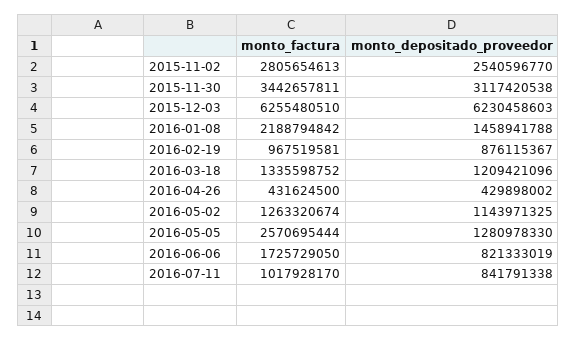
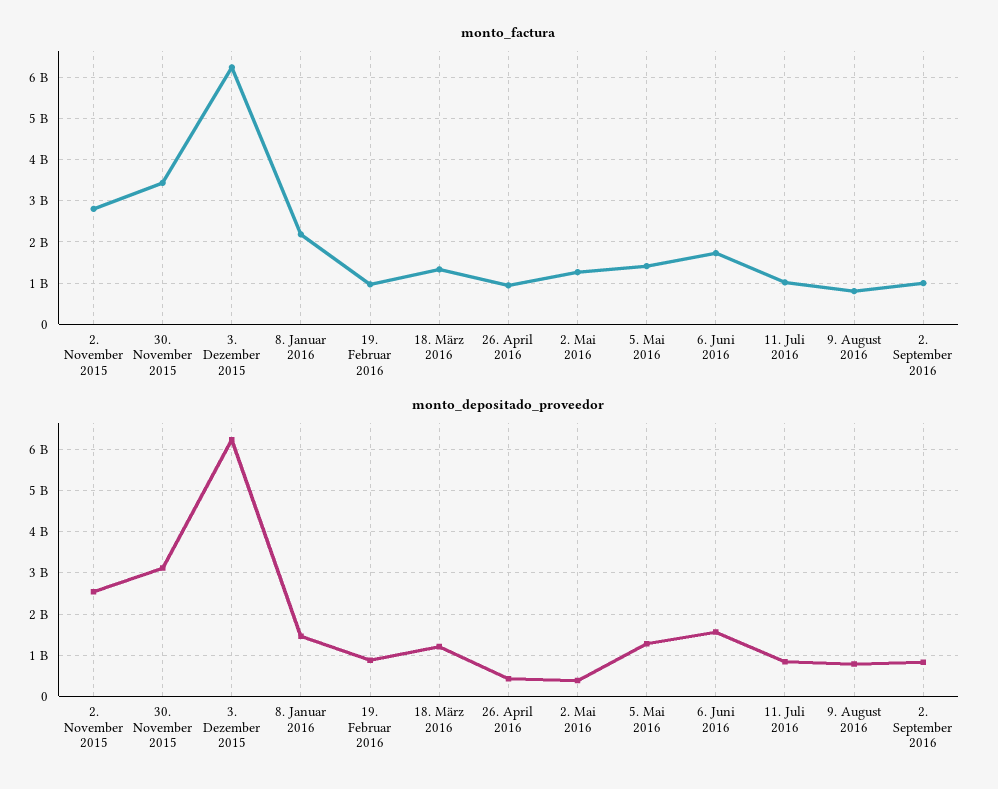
monto_factura, 2016-04-26: 431624500 -> 1000000000
monto_depositado_proveedor, 2016-05-02: 1143971325 -> 400000000
monto_factura, 2016-05-05: 2570695444 -> 1400000000
monto_depositado_proveedor, 2016-06-06: 821333019 -> 1600000000
monto_factura, 9. August 2016: none -> 800000000
monto_factura, 2. September 2016: none -> 1000000000
monto_depositado_proveedor, 9. August 2016: none -> 800000000
monto_depositado_proveedor, 2. September 2016: none -> 800000000

